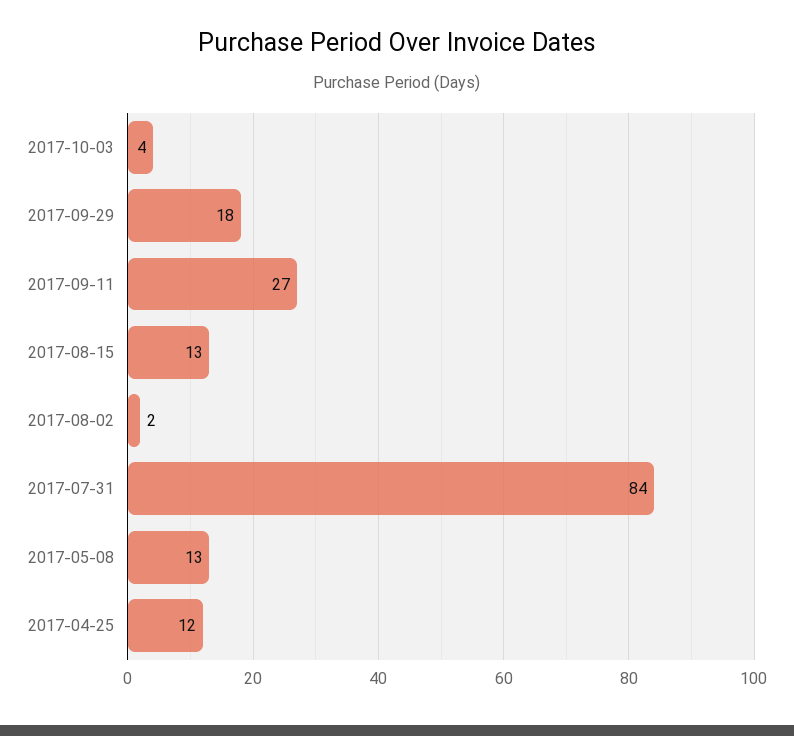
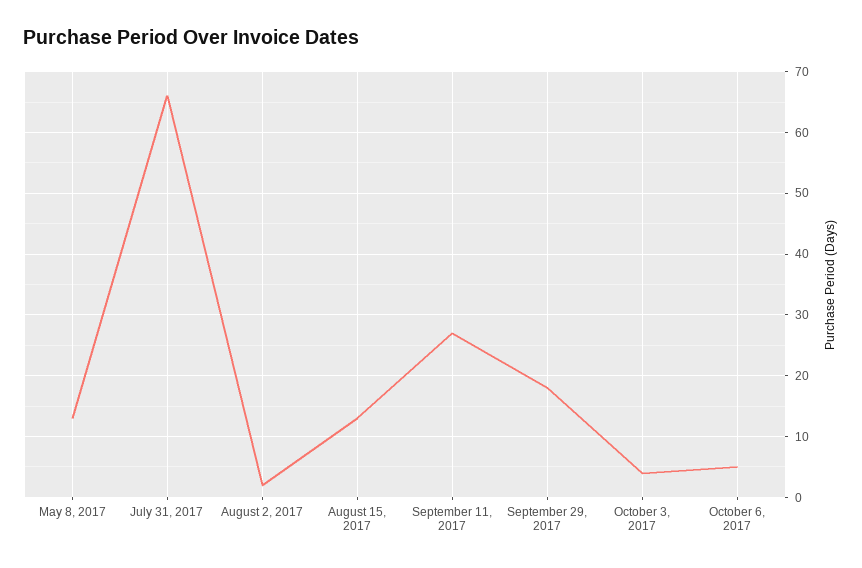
2017-07-31: 84 -> 66
2017-04-25: 12 -> none
October 6, 2017: none -> 5

